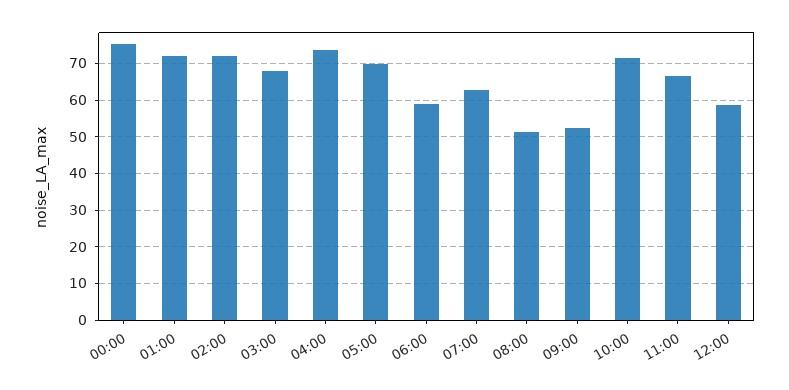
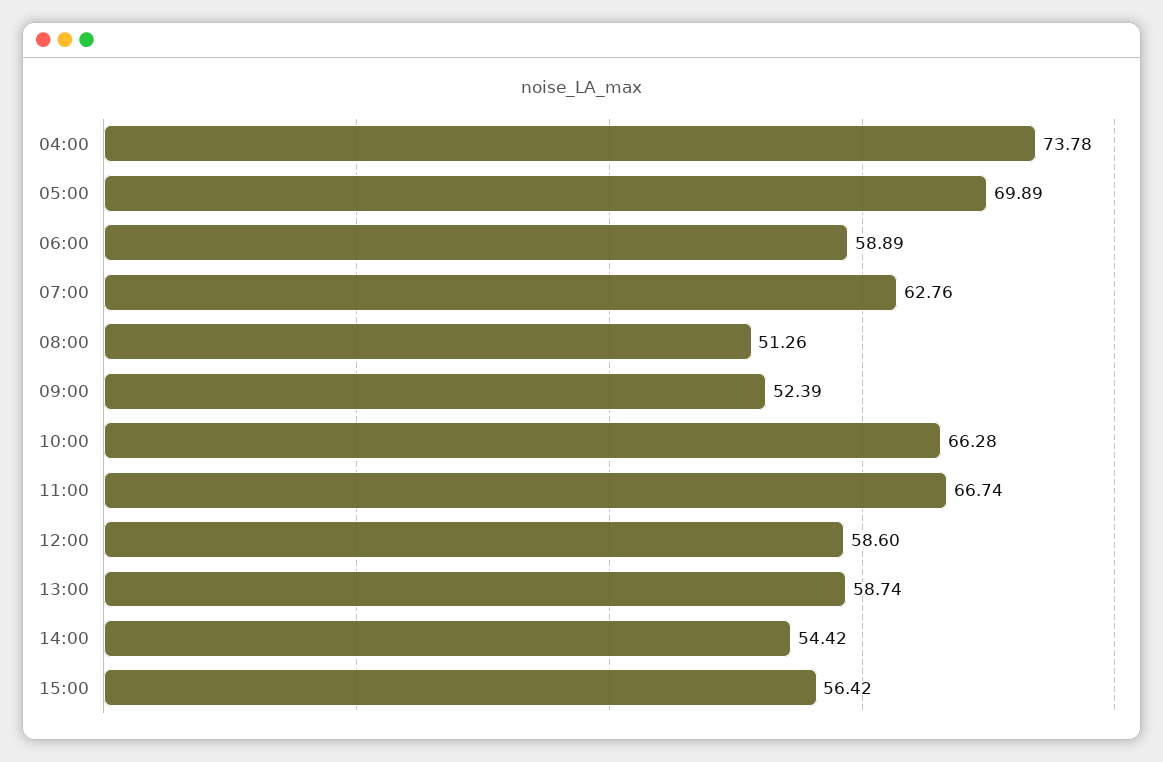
00:00: 76 -> none
01:00: 72 -> none
02:00: 72 -> none
03:00: 68 -> none
10:00: 72 -> 66.28
13:00: none -> 58.74
14:00: none -> 54.42
15:00: none -> 56.42

